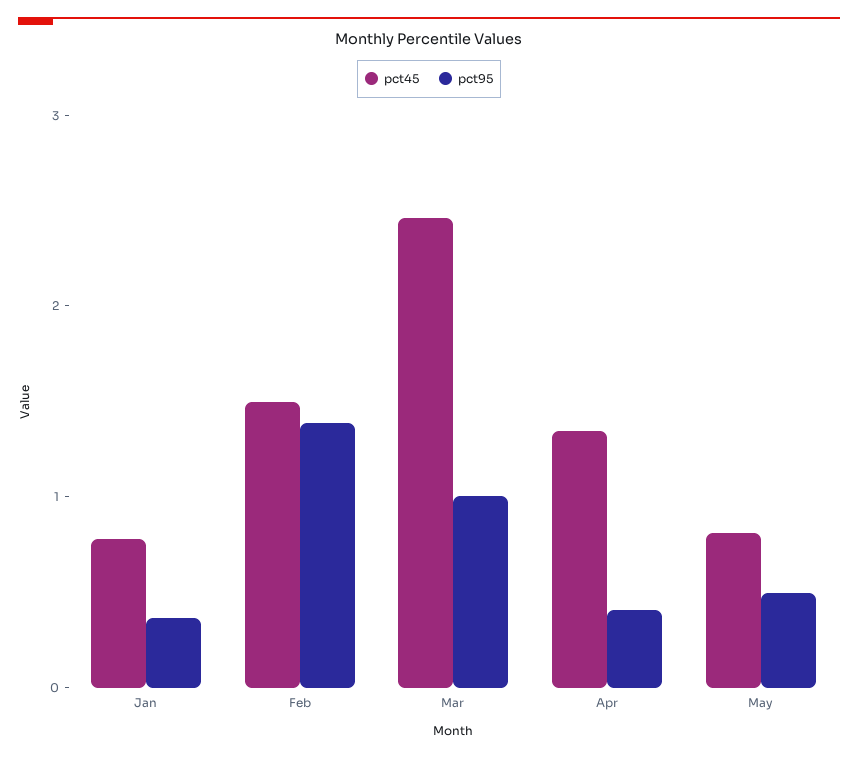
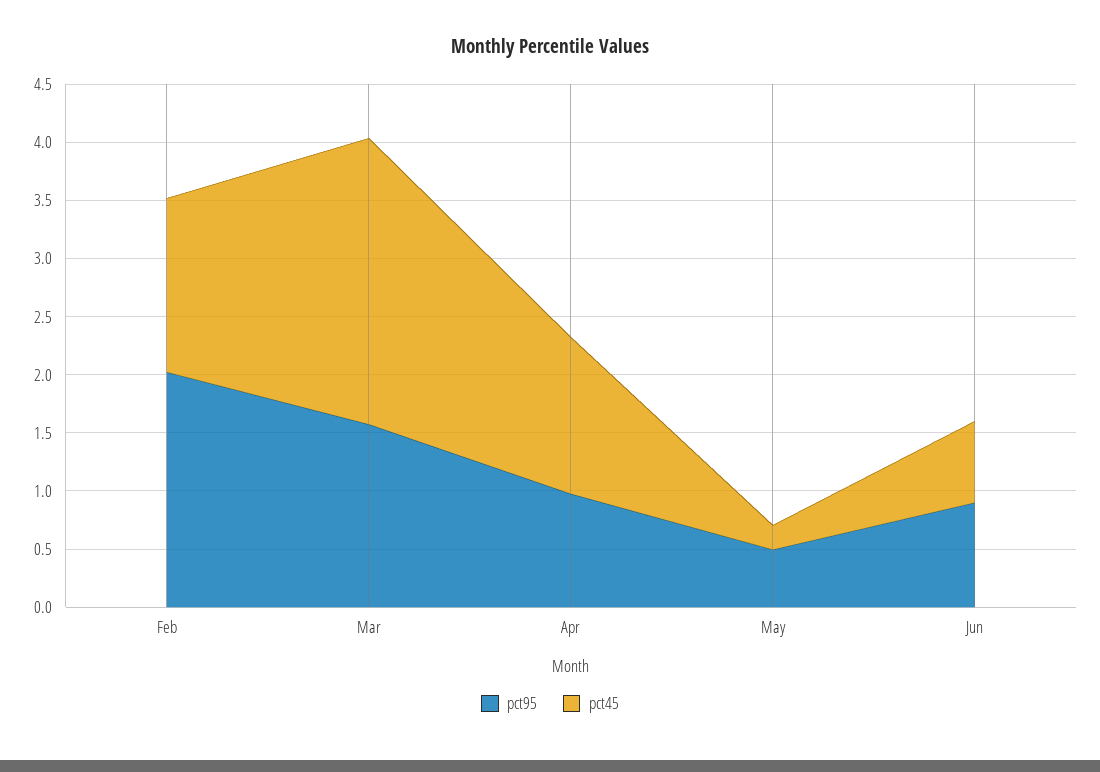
pct45, Jan: 0.8 -> none
pct95, Jan: 0.4 -> none
pct95, Feb: 1.4 -> 2
pct95, Mar: 1 -> 1.6
pct95, Apr: 0.4 -> 1
pct45, May: 0.8 -> 0.2
pct95, Jun: none -> 0.9
pct45, Jun: none -> 0.7

